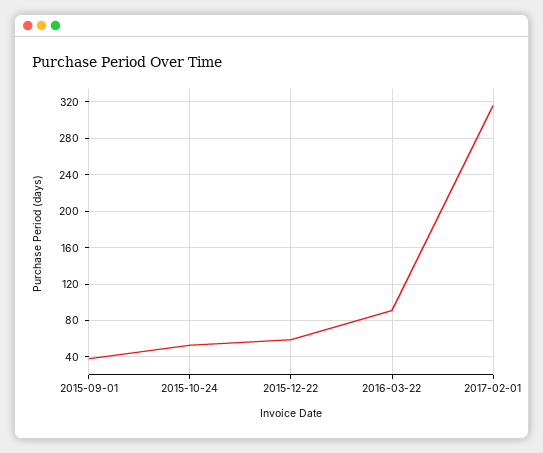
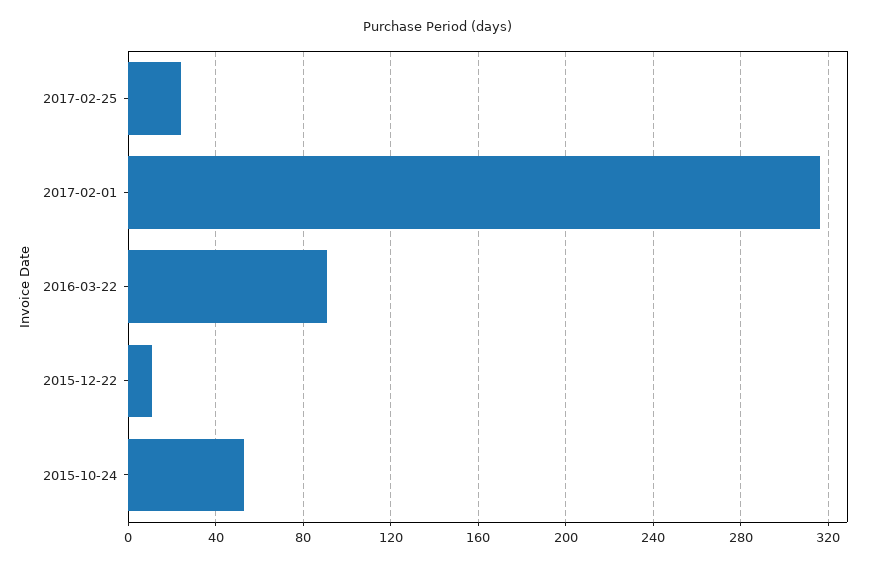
2015-09-01: 40 -> none
2015-12-22: 60 -> 10
2017-02-25: none -> 25

